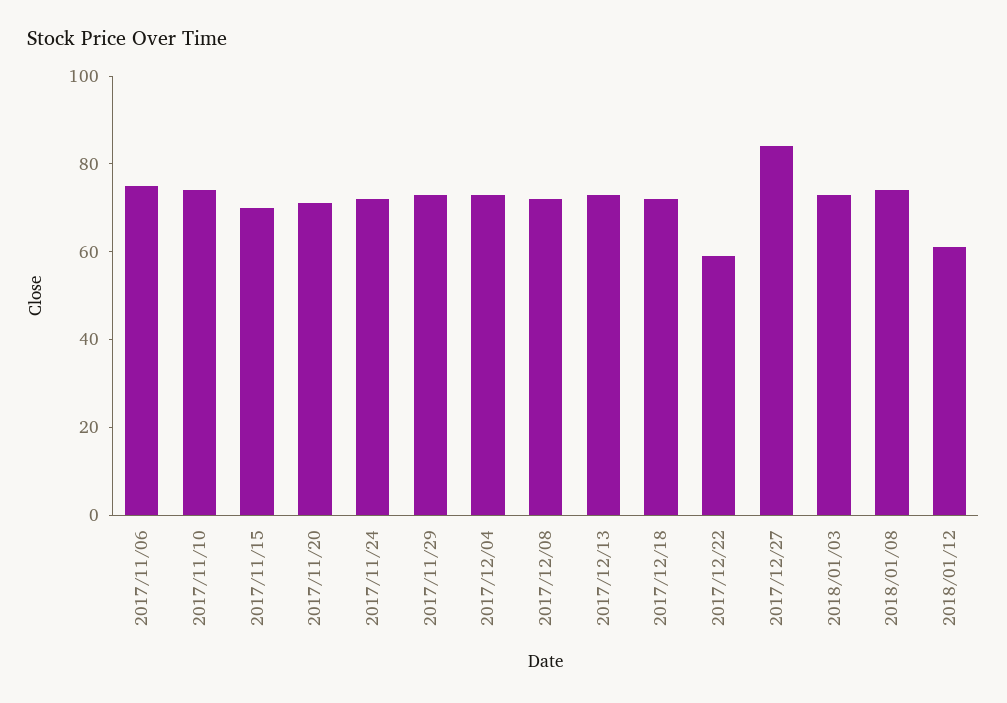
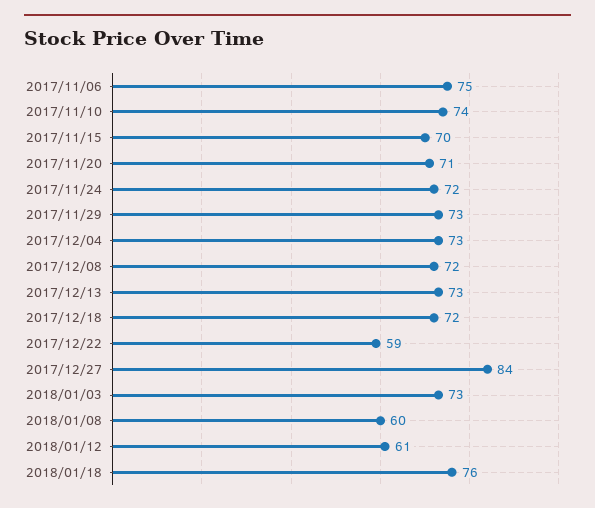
2018/01/08: 75 -> 60
2018/01/18: none -> 76

